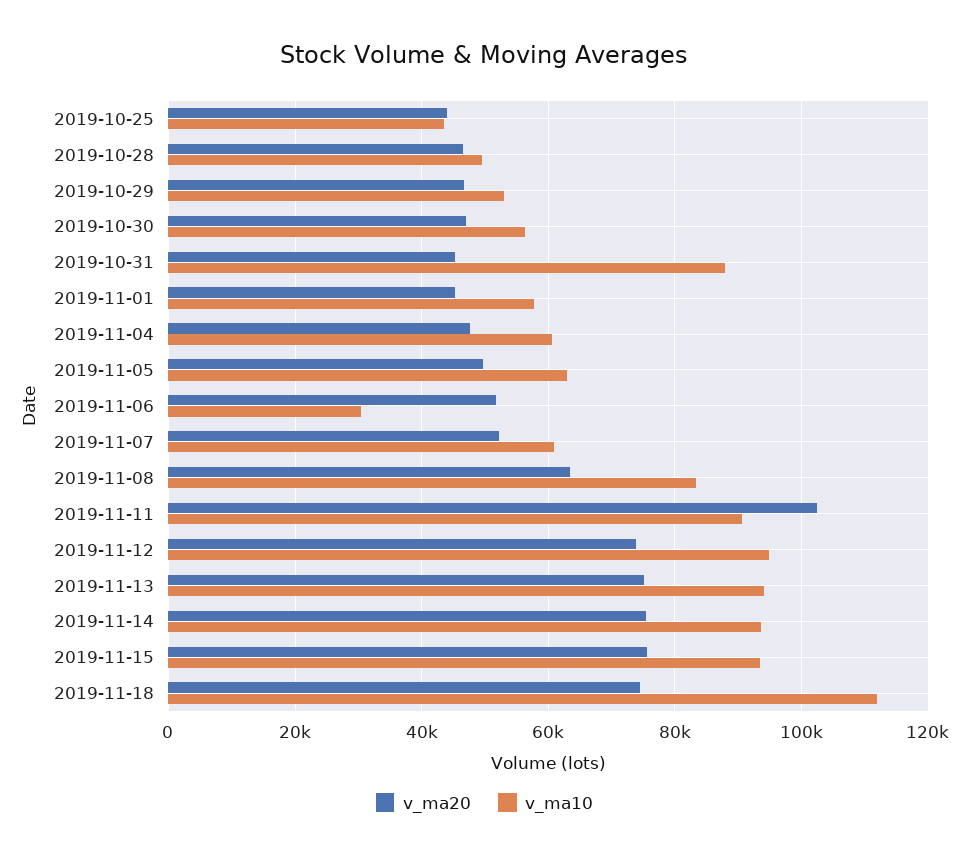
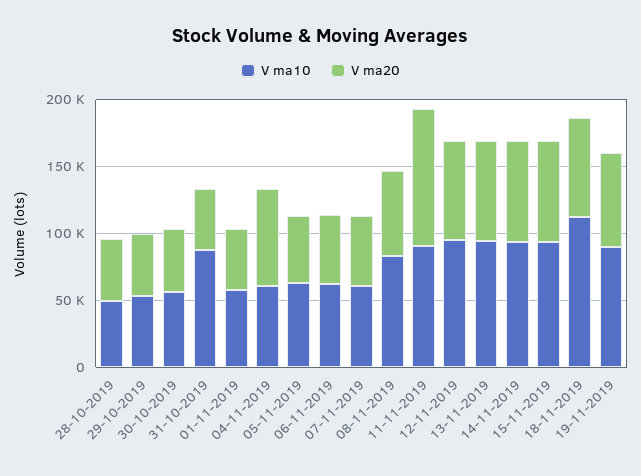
v_ma20, 2019-10-25: 44000 -> none
v_ma10, 2019-10-25: 44000 -> none
v_ma20, 2019-11-04: 48000 -> 70000
v_ma10, 2019-11-06: 30000 -> 60000
v_ma10, 19-11-2019: none -> 90000
v_ma20, 19-11-2019: none -> 70000

